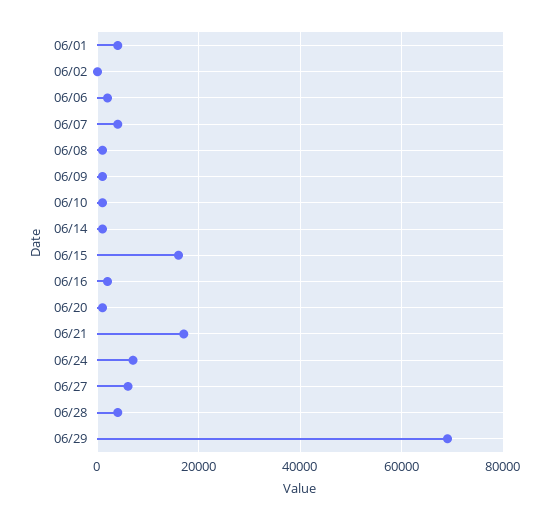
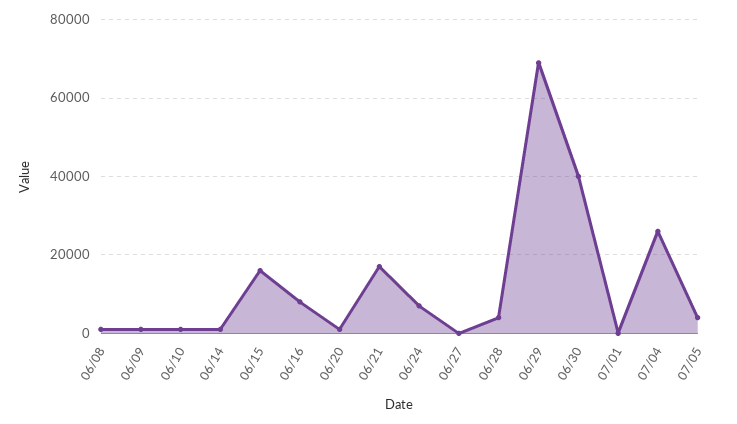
06/01: 4000 -> none
06/02: 0 -> none
06/06: 2000 -> none
06/07: 4000 -> none
06/16: 2000 -> 8000
06/27: 6000 -> 0
06/30: none -> 40000
07/01: none -> 0
07/04: none -> 26000
07/05: none -> 4000

